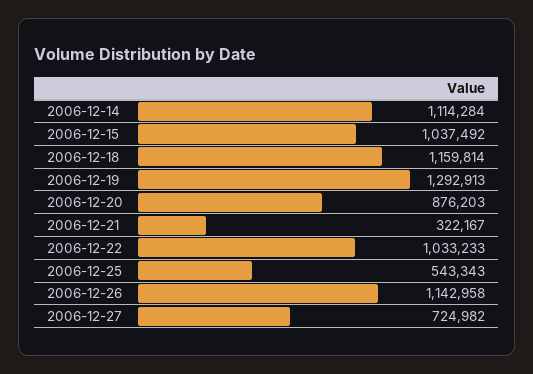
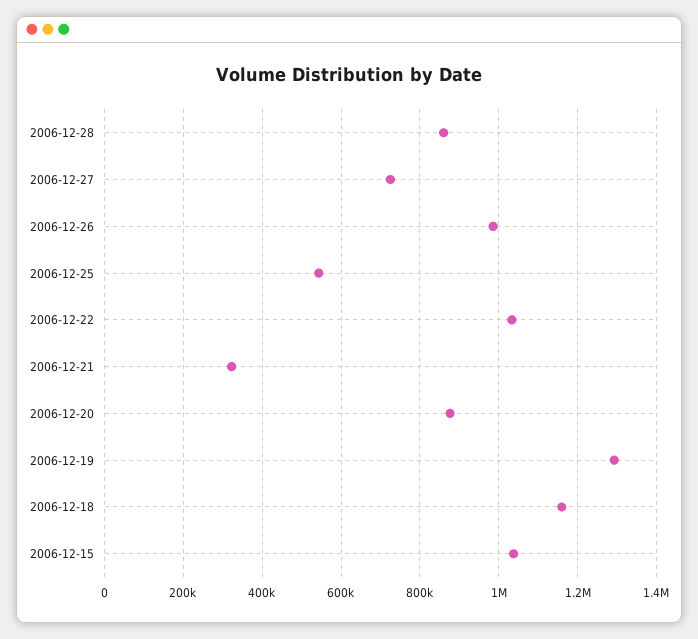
2006-12-14: 1114284 -> none
2006-12-26: 1142958 -> 980000
2006-12-28: none -> 860000

